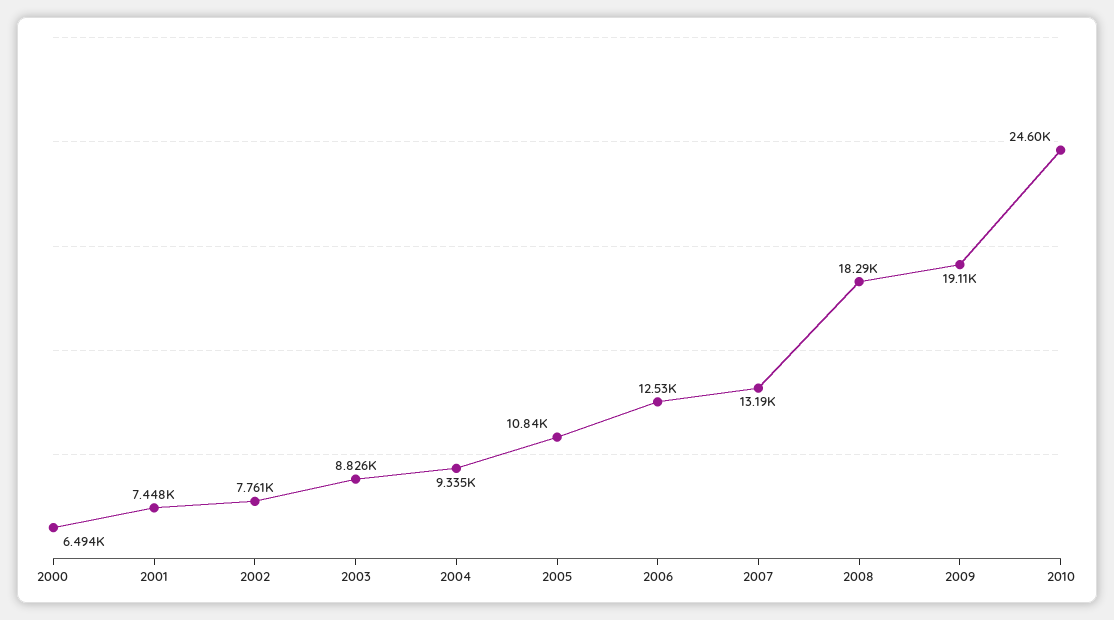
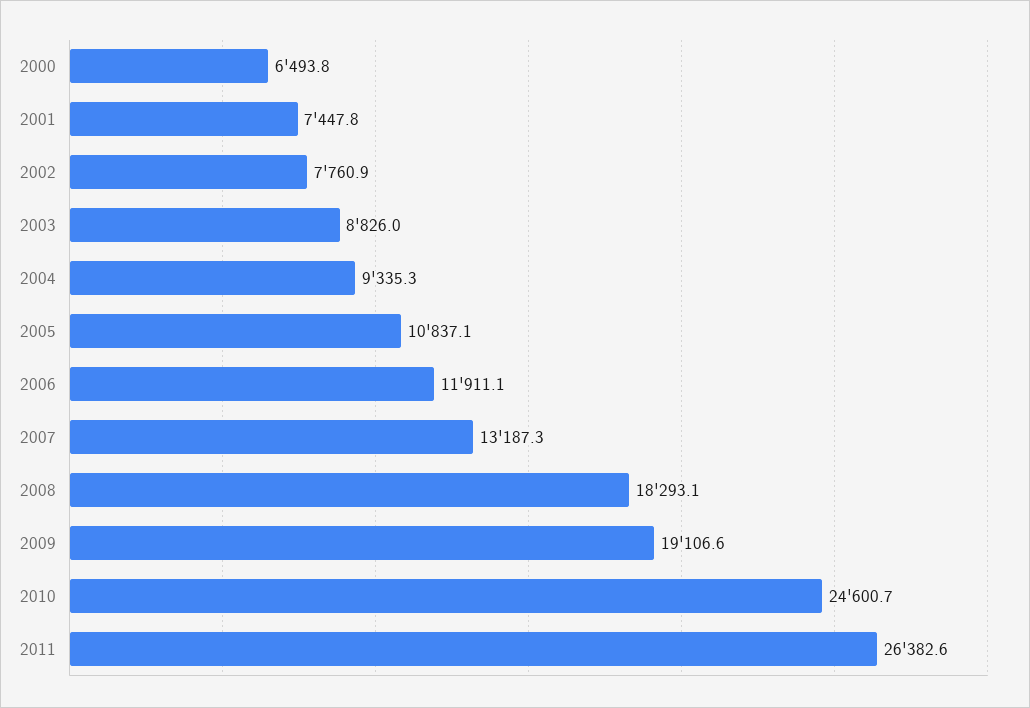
2006: 12530 -> 11911.1
2011: none -> 26382.6

